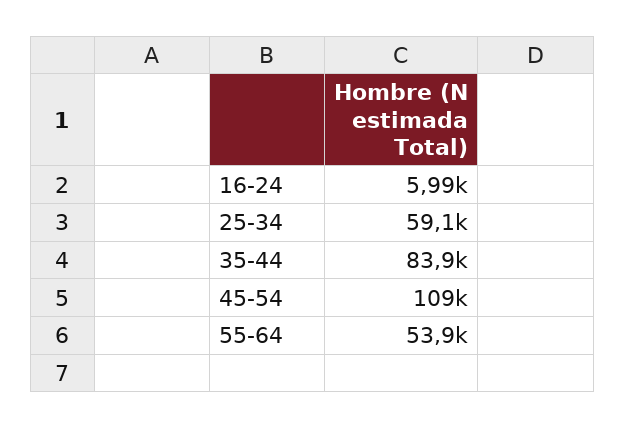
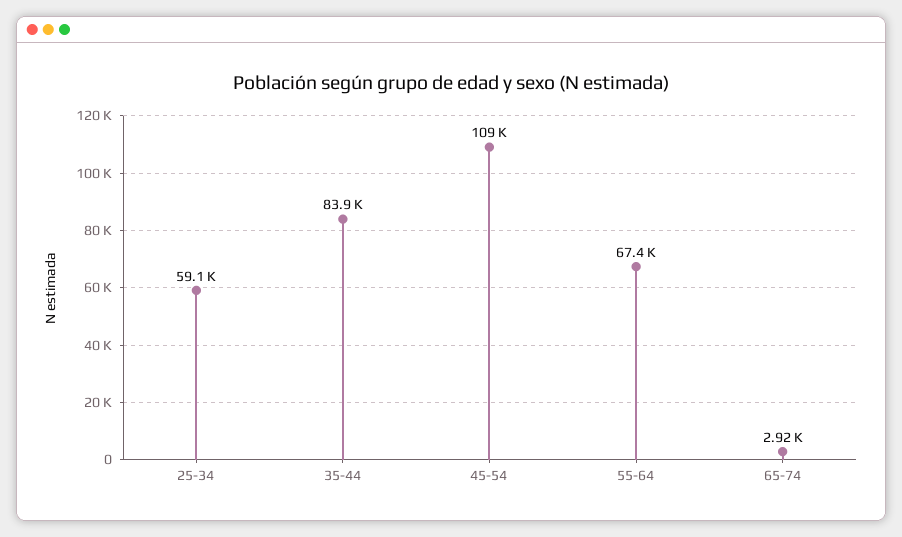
16-24: 5990 -> none
55-64: 53900 -> 67400
65-74: none -> 2920

